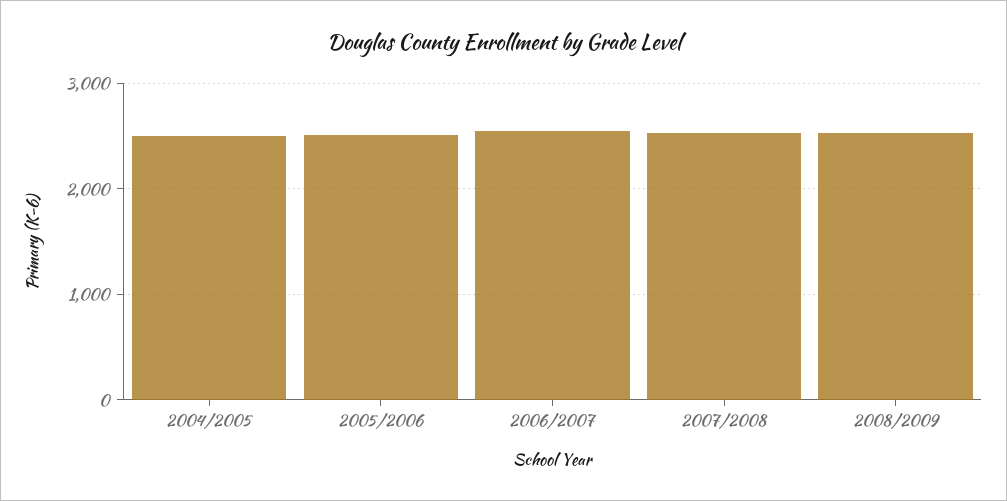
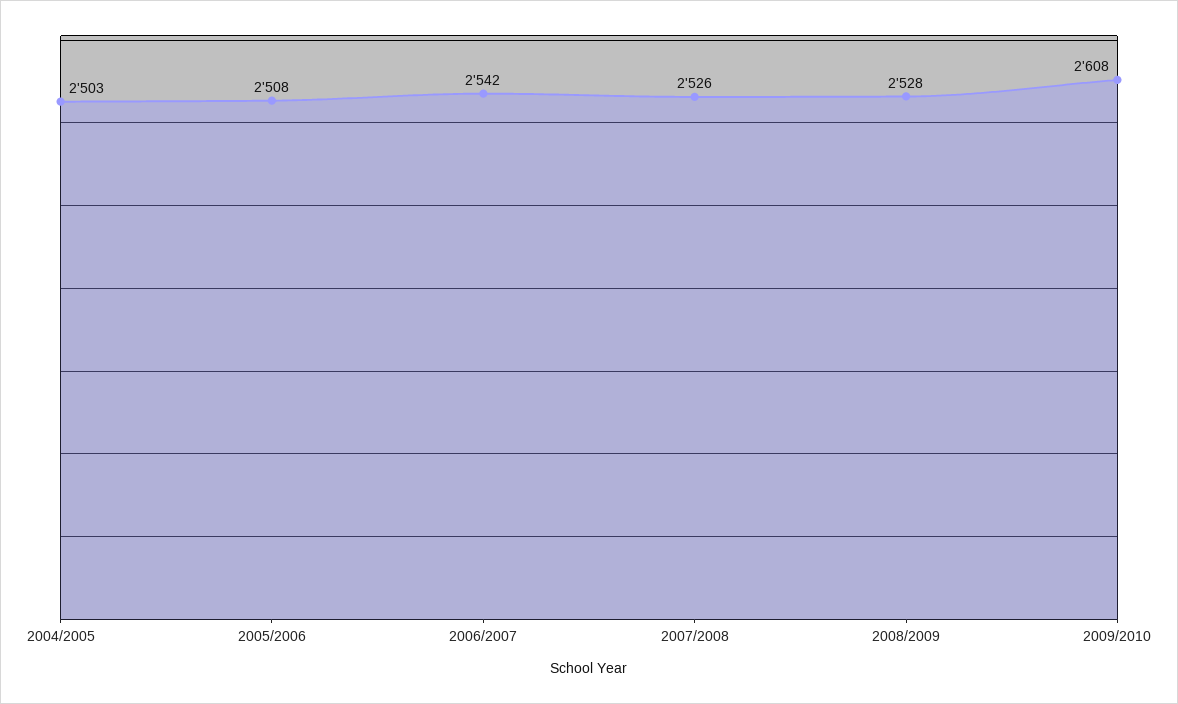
2009/2010: none -> 2608

